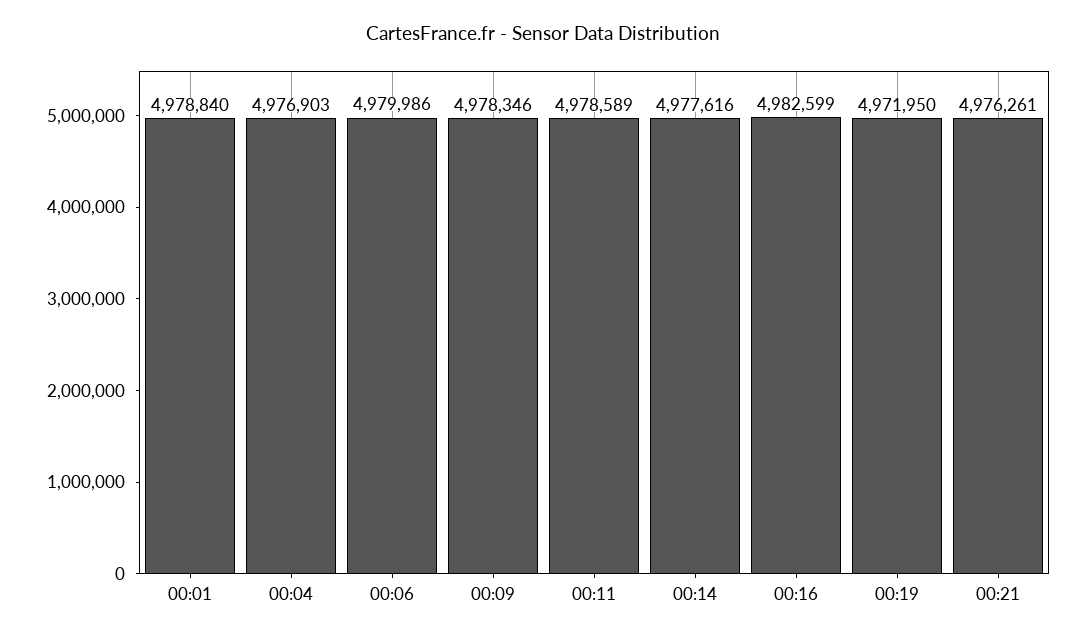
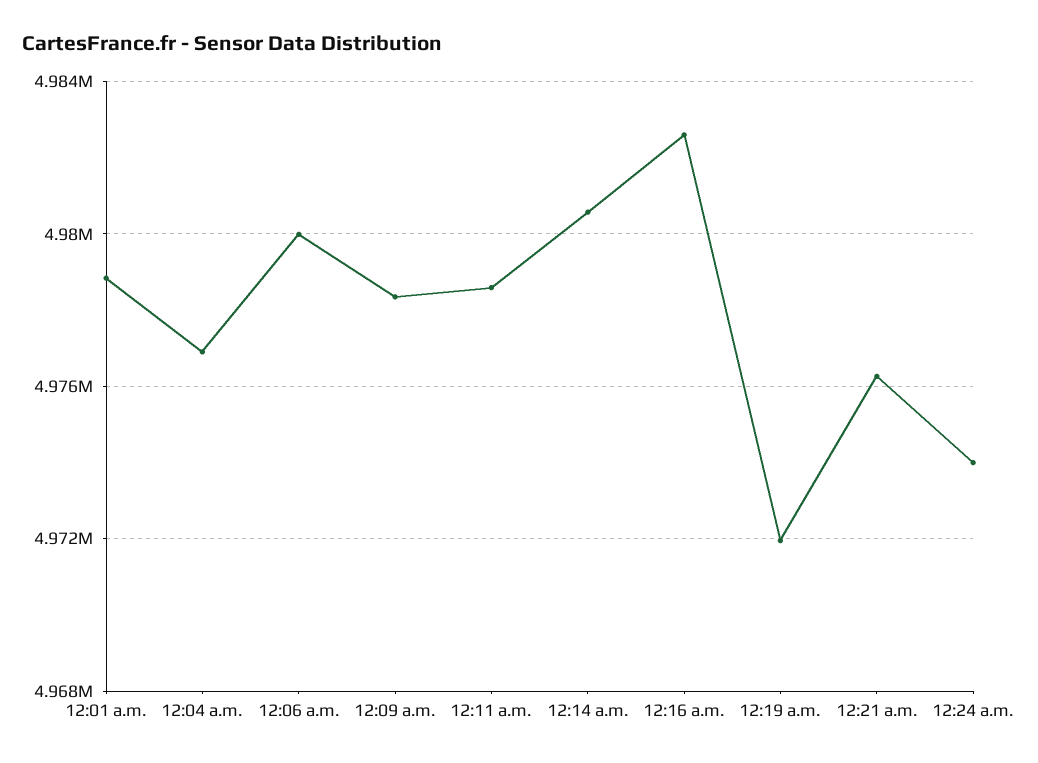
00:14: 4977616 -> 4980500
12:24 a.m.: none -> 4974000

